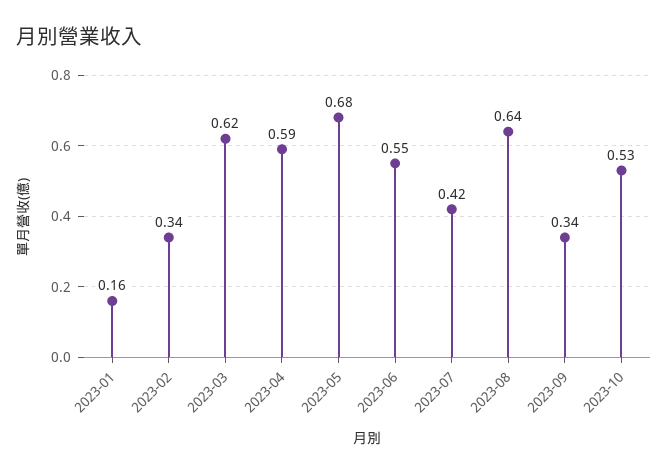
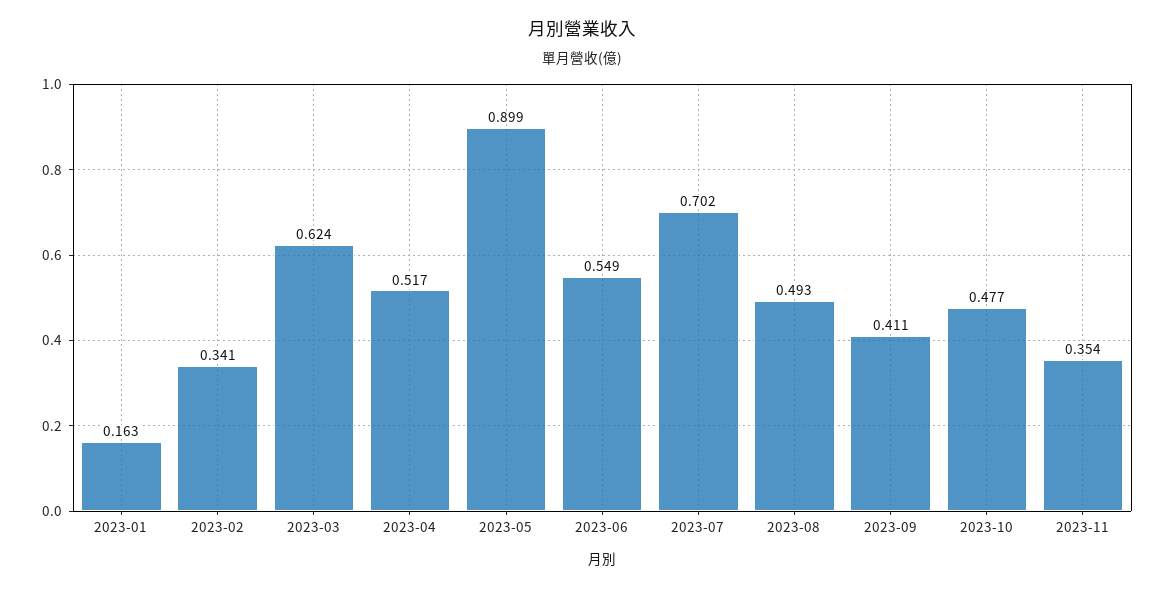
2023-04: 0.59 -> 0.517
2023-05: 0.68 -> 0.899
2023-07: 0.42 -> 0.702
2023-08: 0.64 -> 0.493
2023-09: 0.34 -> 0.411
2023-10: 0.53 -> 0.477
2023-11: none -> 0.354

